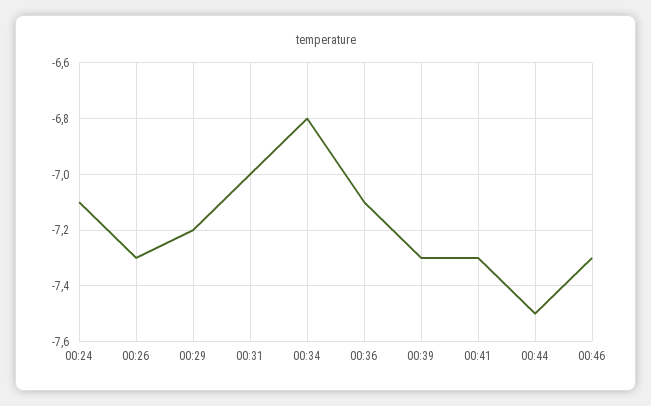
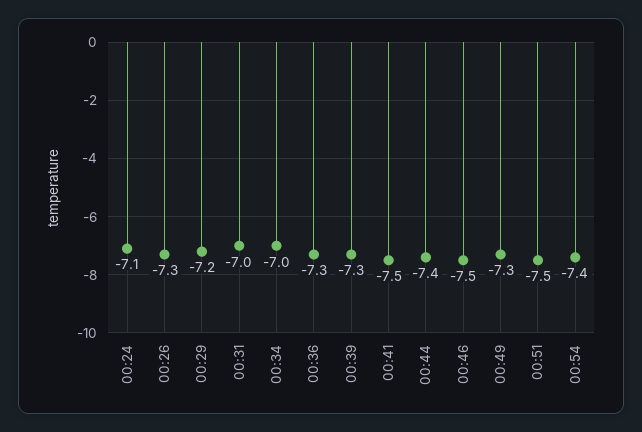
00:34: -6.8 -> -7
00:36: -7.1 -> -7.3
00:41: -7.3 -> -7.5
00:44: -7.5 -> -7.4
00:46: -7.3 -> -7.5
00:49: none -> -7.3
00:51: none -> -7.5
00:54: none -> -7.4

